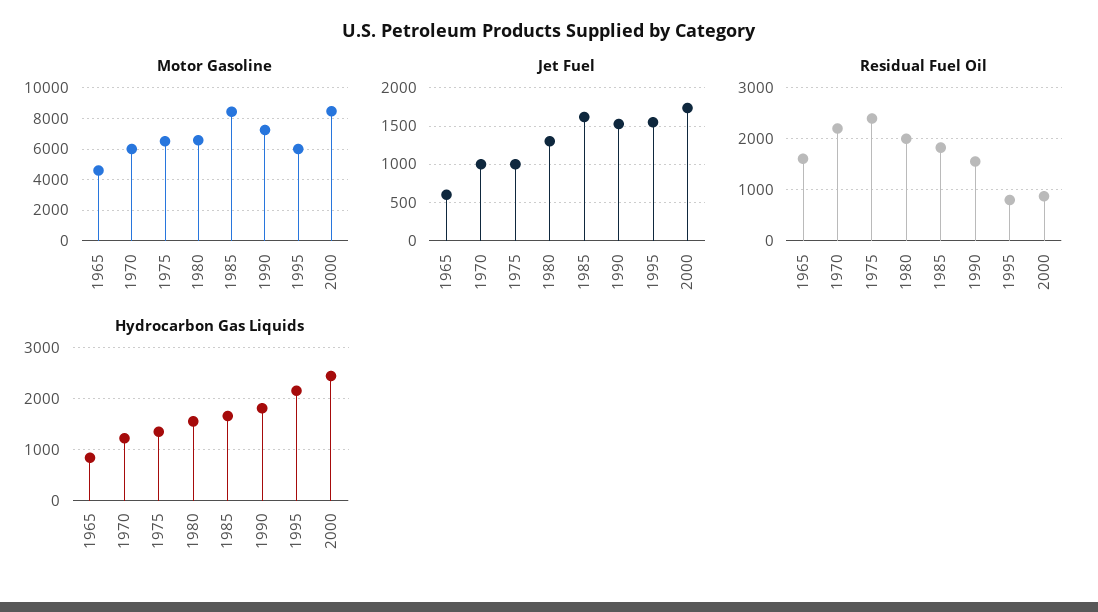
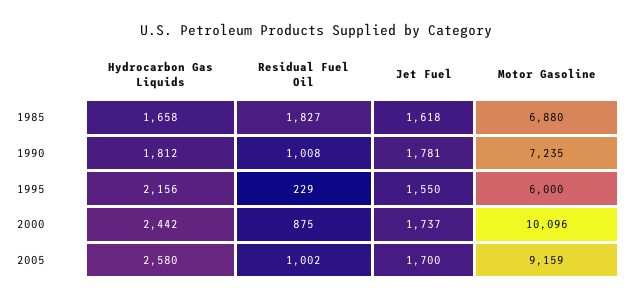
Motor Gasoline, 1965: 4500 -> none
Motor Gasoline, 1970: 6000 -> none
Motor Gasoline, 1975: 6500 -> none
Motor Gasoline, 1980: 6500 -> none
Motor Gasoline, 1985: 8500 -> 6880
Motor Gasoline, 2000: 8500 -> 10096
Jet Fuel, 1965: 600 -> none
Jet Fuel, 1970: 1000 -> none
Jet Fuel, 1975: 1000 -> none
Jet Fuel, 1980: 1300 -> none
Jet Fuel, 1990: 1500 -> 1781
Residual Fuel Oil, 1965: 1600 -> none
Residual Fuel Oil, 1970: 2200 -> none
Residual Fuel Oil, 1975: 2400 -> none
Residual Fuel Oil, 1980: 2000 -> none
Residual Fuel Oil, 1990: 1600 -> 1008
Residual Fuel Oil, 1995: 800 -> 229
Hydrocarbon Gas Liquids, 1965: 800 -> none
Hydrocarbon Gas Liquids, 1970: 1200 -> none
Hydrocarbon Gas Liquids, 1975: 1400 -> none
Hydrocarbon Gas Liquids, 1980: 1600 -> none
Hydrocarbon Gas Liquids, 2005: none -> 2580
Residual Fuel Oil, 2005: none -> 1002
Jet Fuel, 2005: none -> 1700
Motor Gasoline, 2005: none -> 9159

